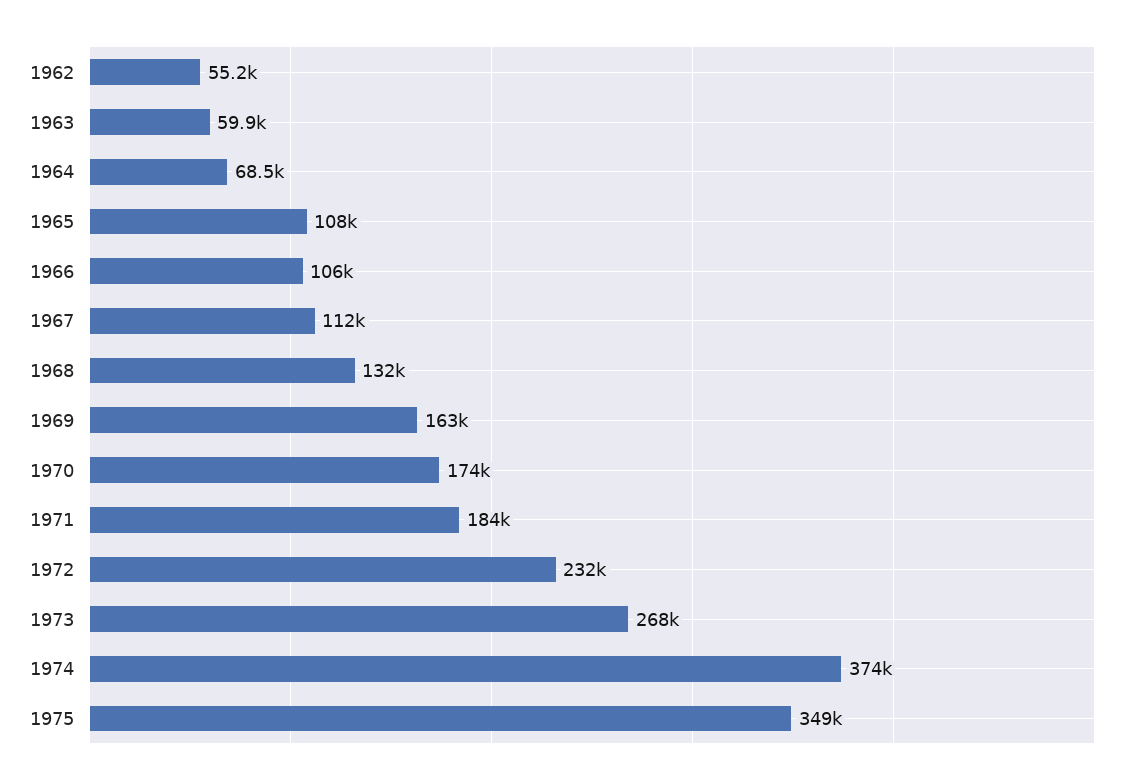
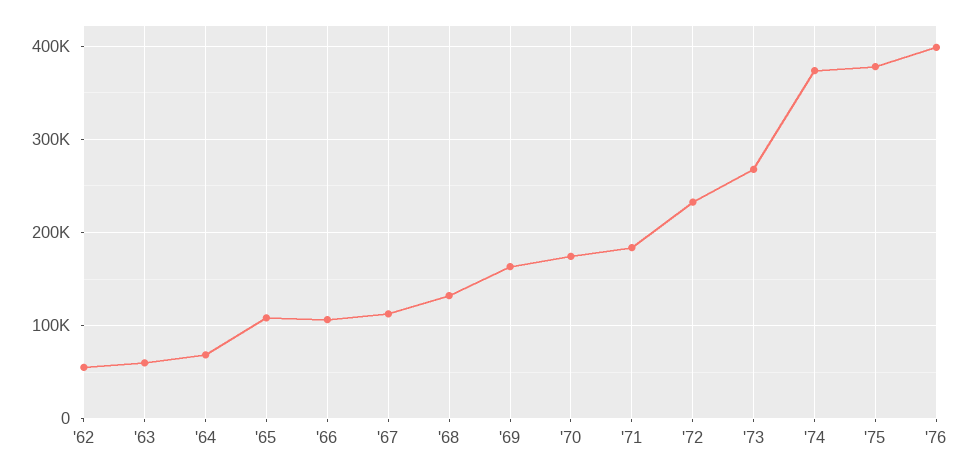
1975: 349000 -> 380000
'76: none -> 400000

